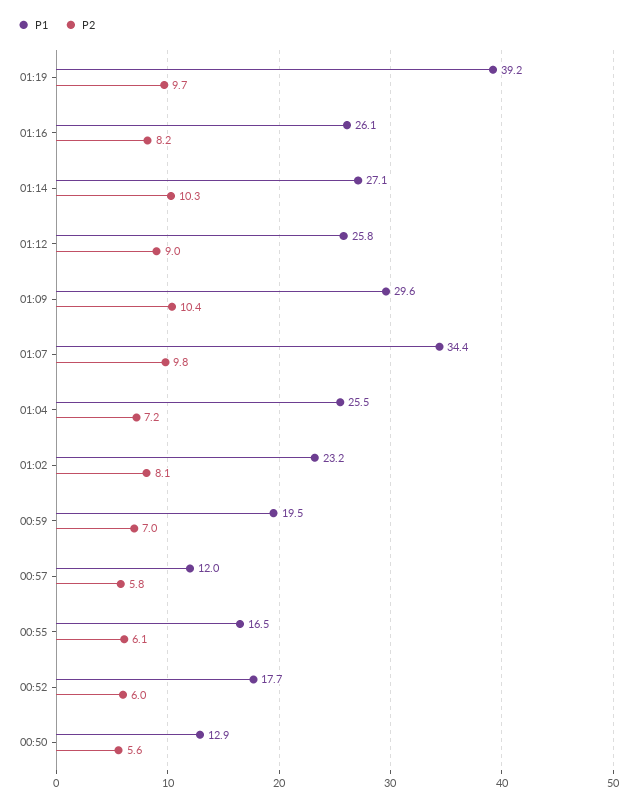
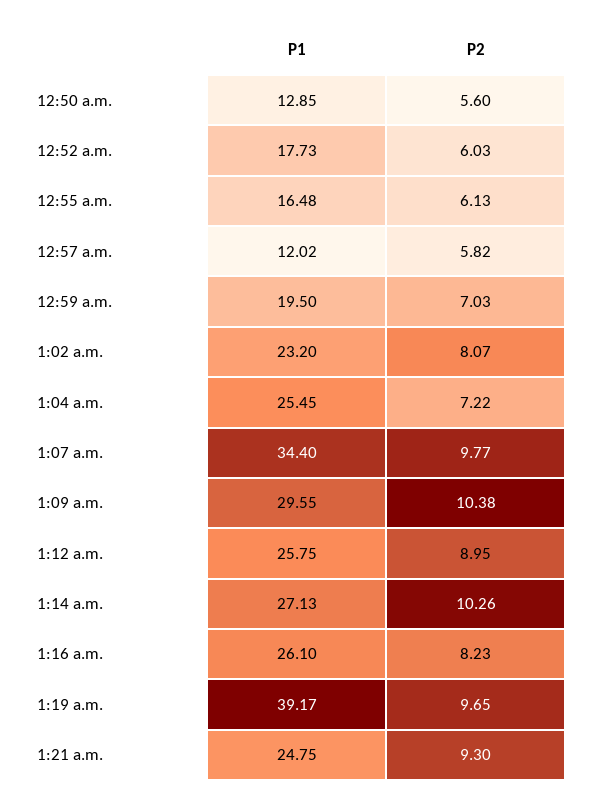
P1, 1:21 a.m.: none -> 24.75
P2, 1:21 a.m.: none -> 9.3

